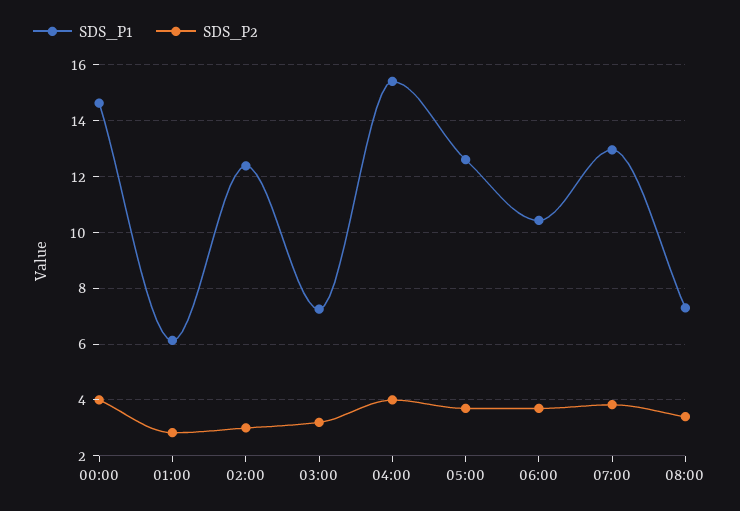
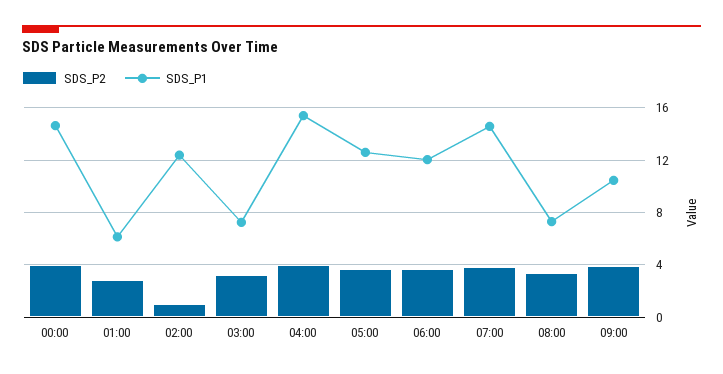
SDS_P2, 02:00: 3 -> 1
SDS_P1, 06:00: 10.5 -> 12
SDS_P1, 07:00: 13 -> 14.5
SDS_P2, 09:00: none -> 4
SDS_P1, 09:00: none -> 10.5

